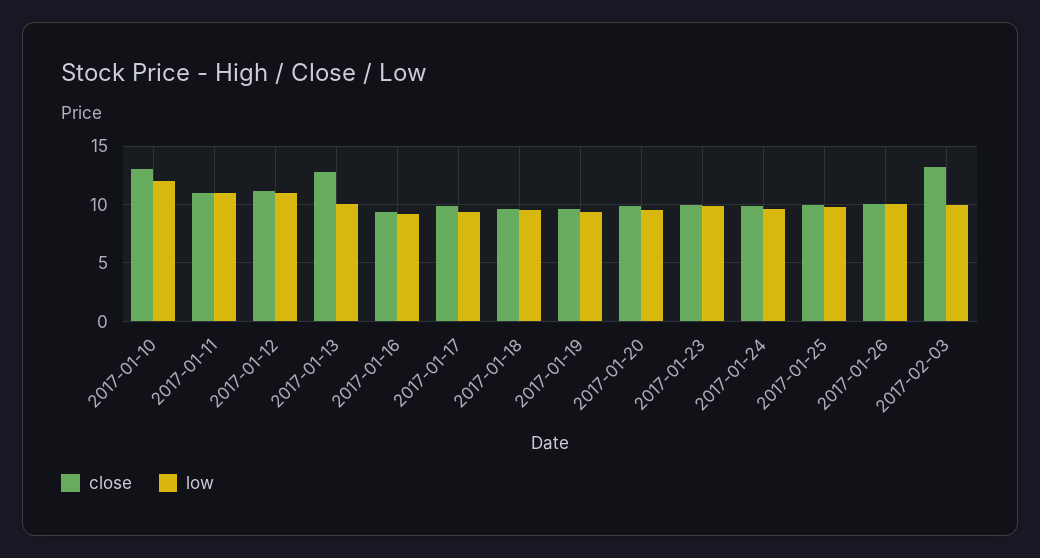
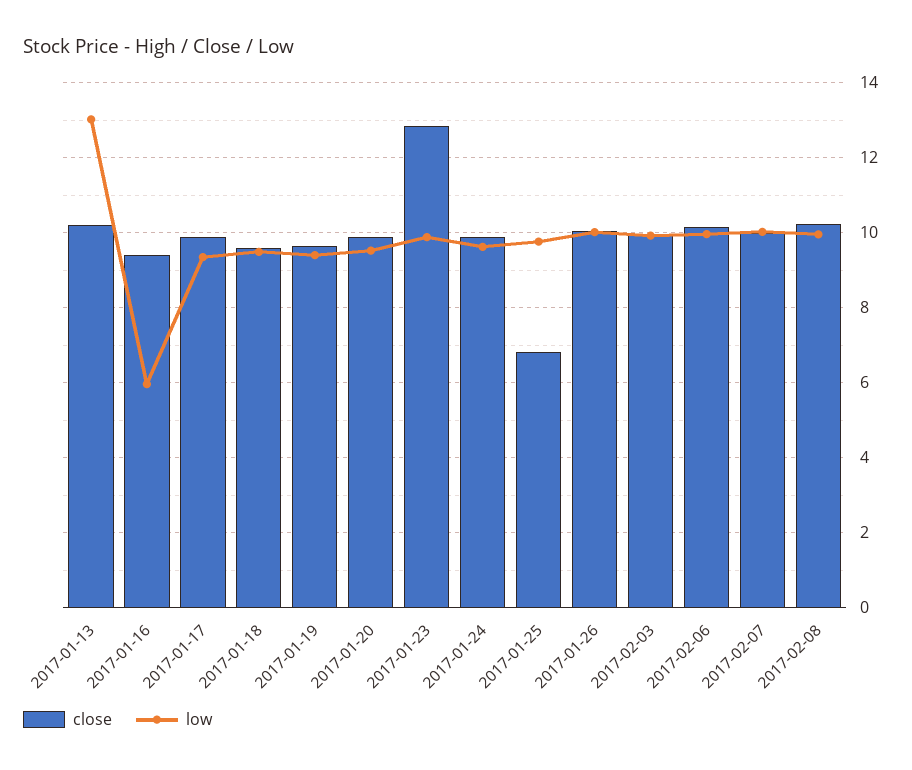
close, 2017-01-10: 13 -> none
low, 2017-01-10: 12 -> none
close, 2017-01-11: 11 -> none
low, 2017-01-11: 11 -> none
close, 2017-01-12: 11 -> none
low, 2017-01-12: 11 -> none
close, 2017-01-13: 13 -> 10.2
low, 2017-01-13: 10 -> 13
low, 2017-01-16: 9 -> 6
close, 2017-01-23: 10 -> 12.8
close, 2017-01-25: 10 -> 6.8
close, 2017-02-03: 13 -> 10
close, 2017-02-06: none -> 10.2
low, 2017-02-06: none -> 10
close, 2017-02-07: none -> 10
low, 2017-02-07: none -> 10
close, 2017-02-08: none -> 10.2
low, 2017-02-08: none -> 10

